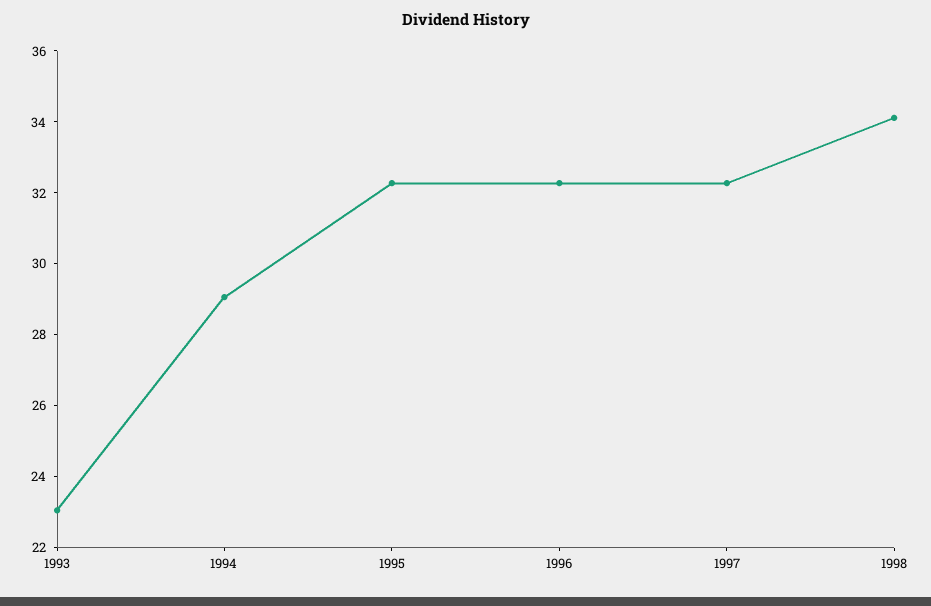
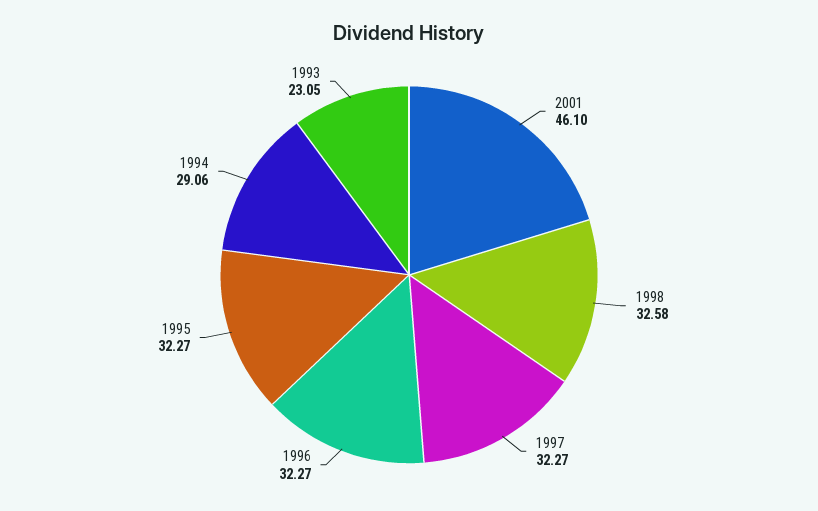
1998: 34 -> 32.58
2001: none -> 46.1

